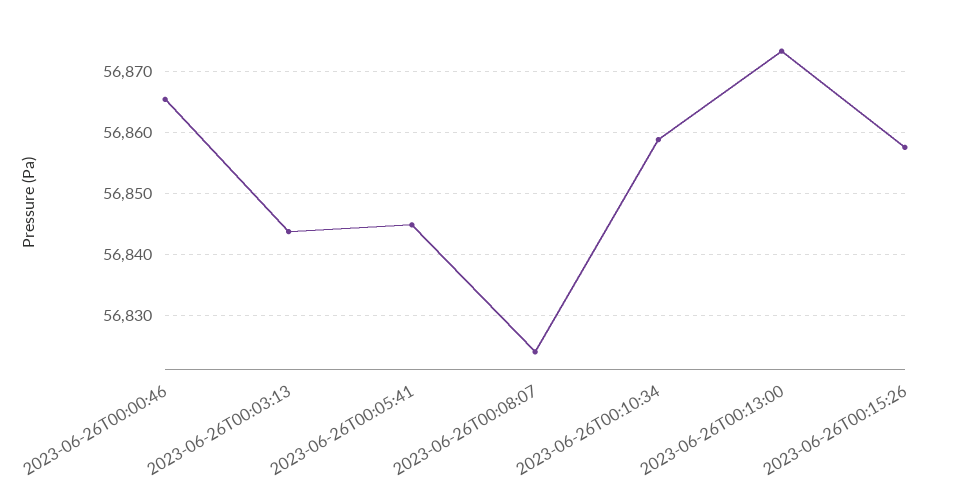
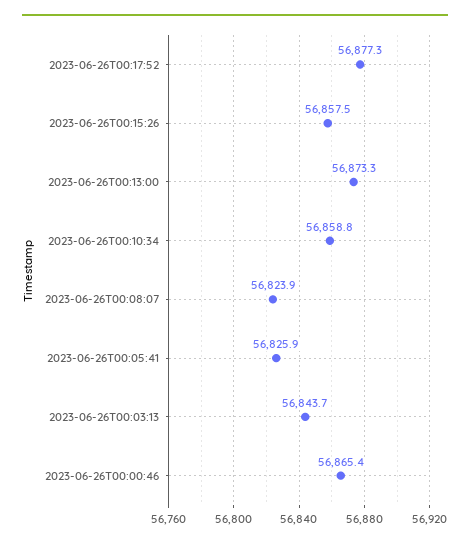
2023-06-26T00:05:41: 56845 -> 56825.9
2023-06-26T00:17:52: none -> 56877.3

